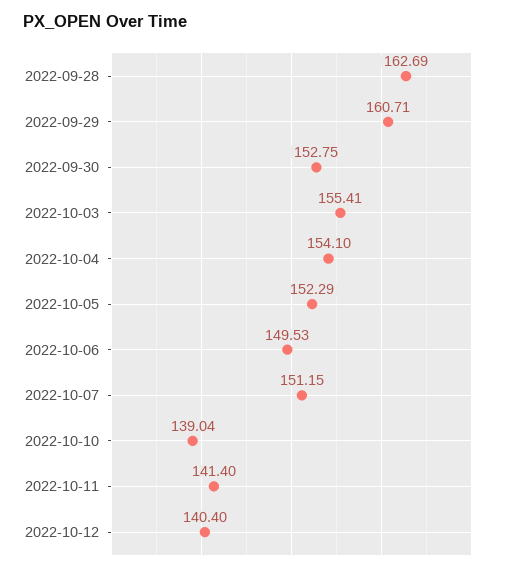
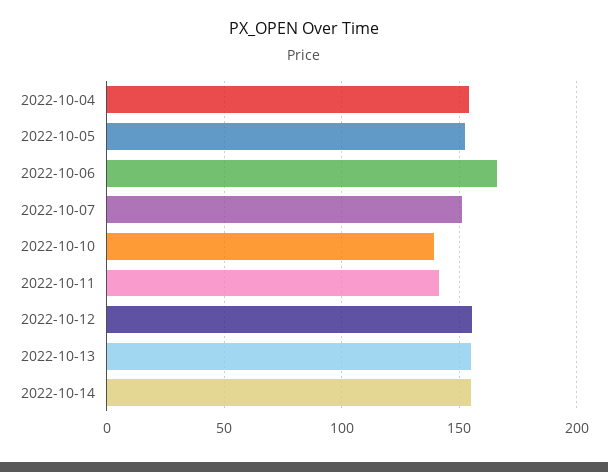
2022-09-28: 162.69 -> none
2022-09-29: 160.71 -> none
2022-09-30: 152.75 -> none
2022-10-03: 155.41 -> none
2022-10-06: 149.53 -> 165
2022-10-12: 140.4 -> 155
2022-10-13: none -> 155
2022-10-14: none -> 155

